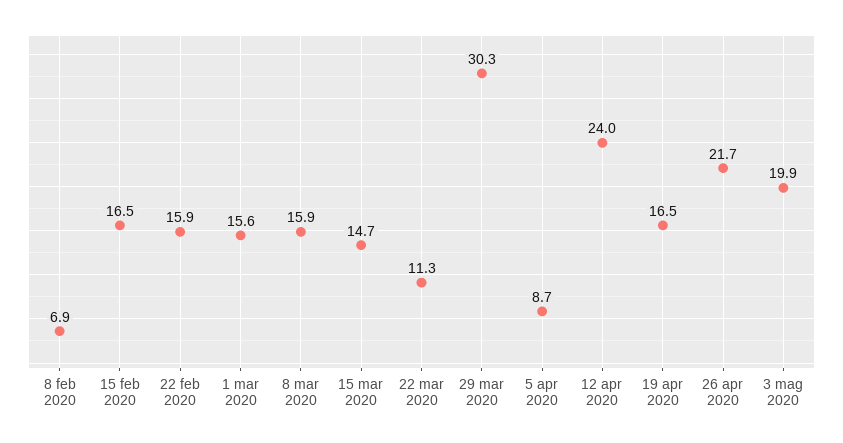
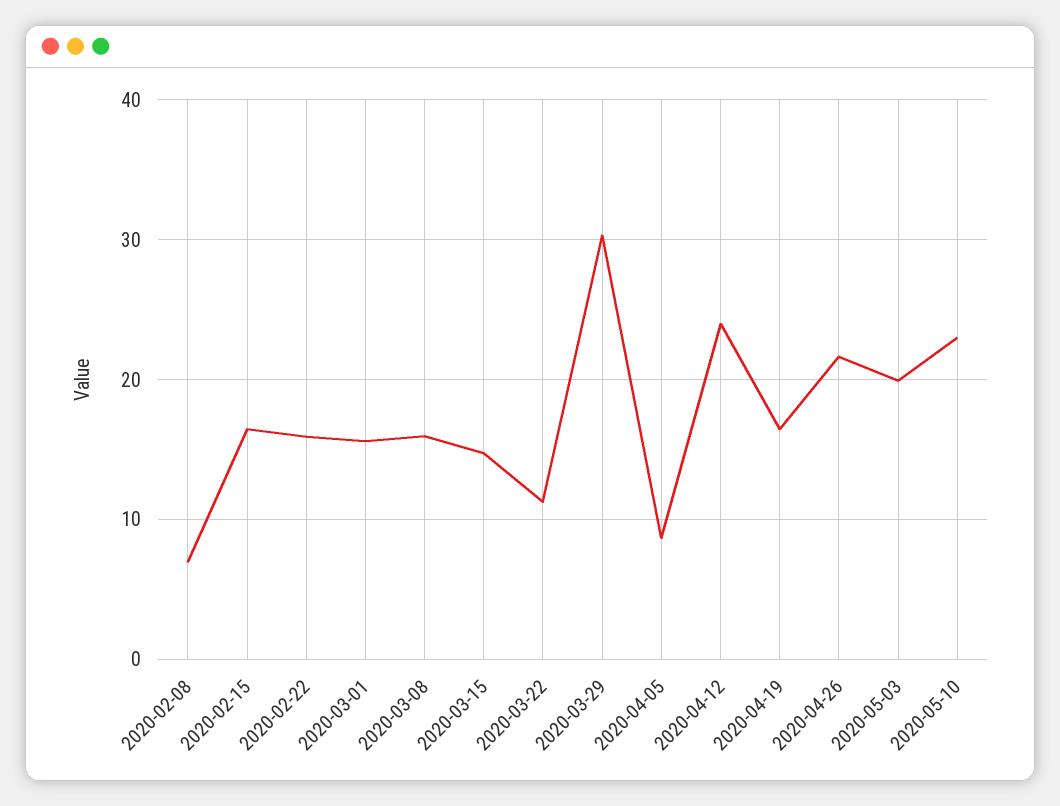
2020-05-10: none -> 23

